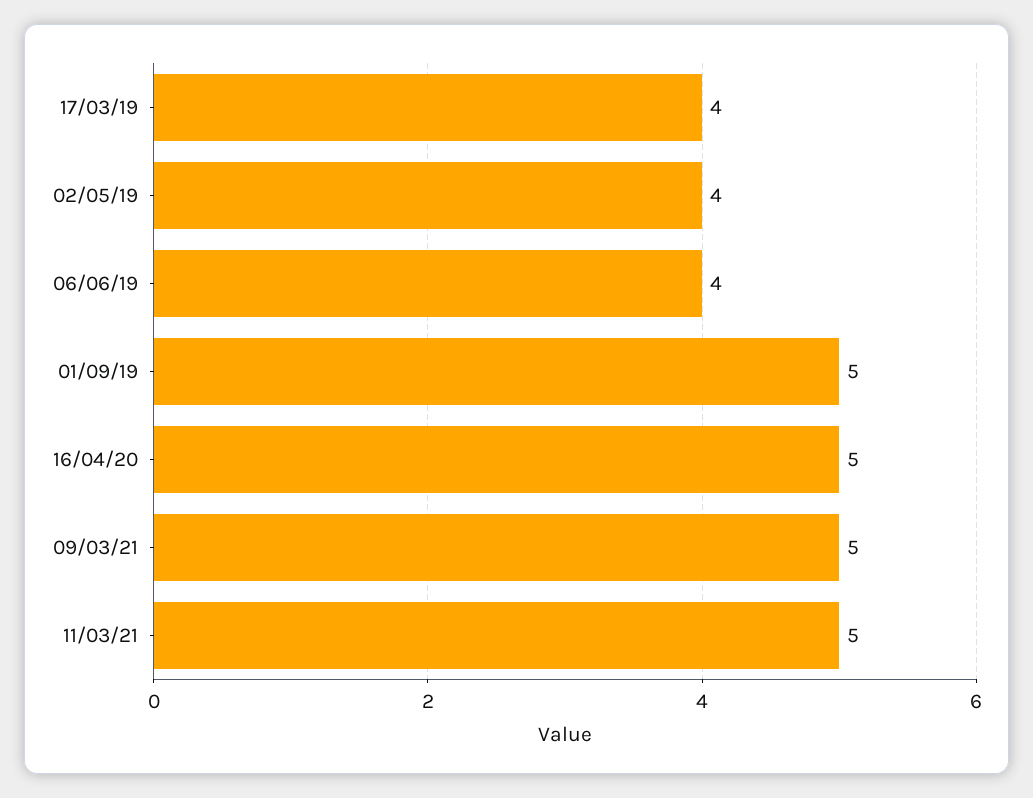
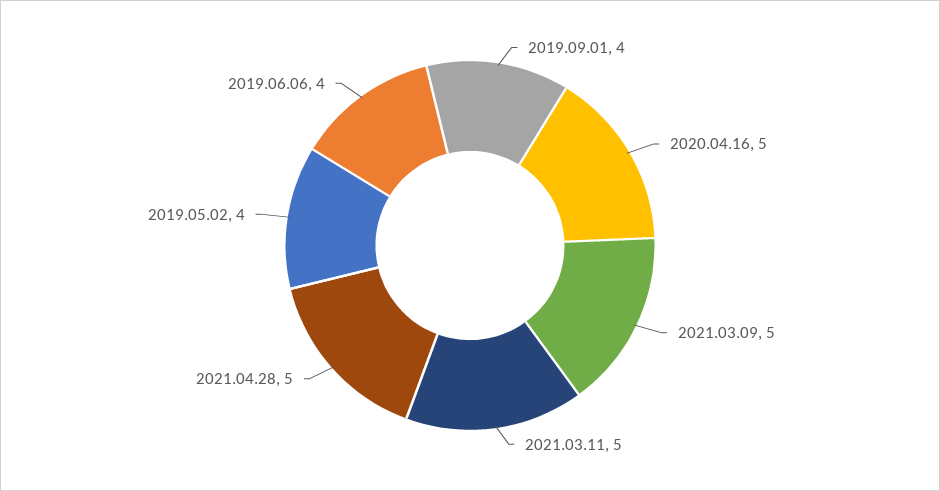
17/03/19: 4 -> none
01/09/19: 5 -> 4
2021.04.28: none -> 5

